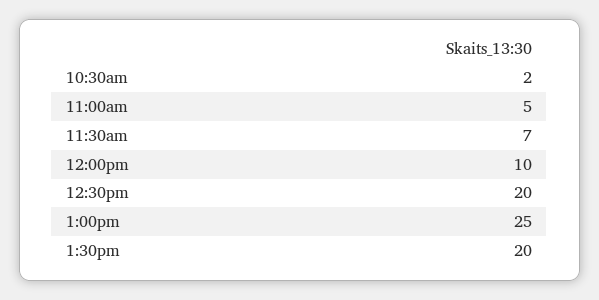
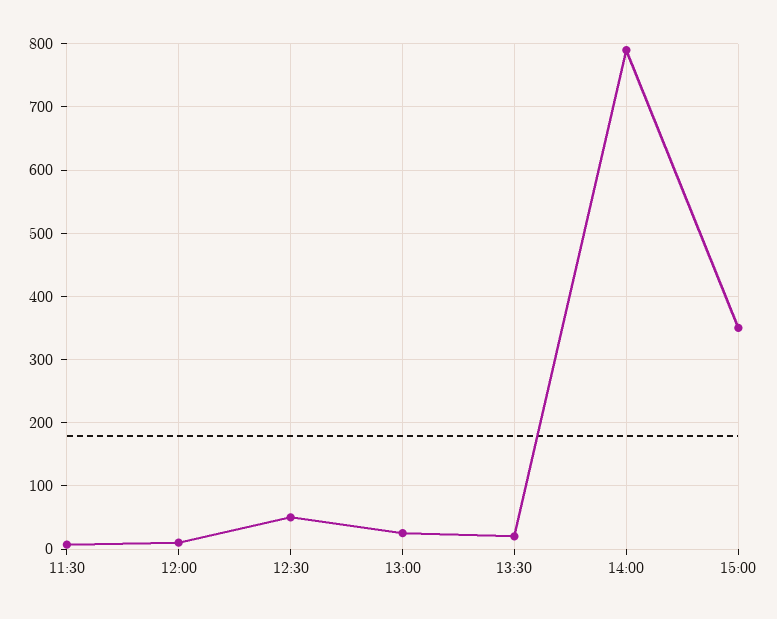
10:30am: 2 -> none
11:00am: 5 -> none
12:30pm: 20 -> 50
14:00: none -> 790
15:00: none -> 350

